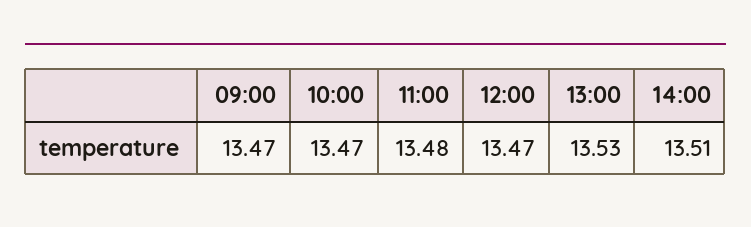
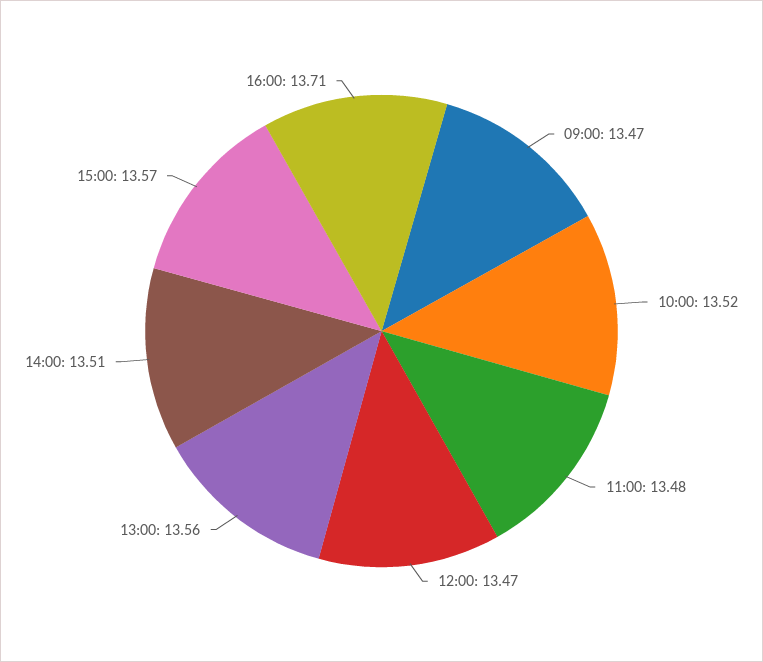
10:00: 13.47 -> 13.52
13:00: 13.53 -> 13.56
15:00: none -> 13.57
16:00: none -> 13.71

